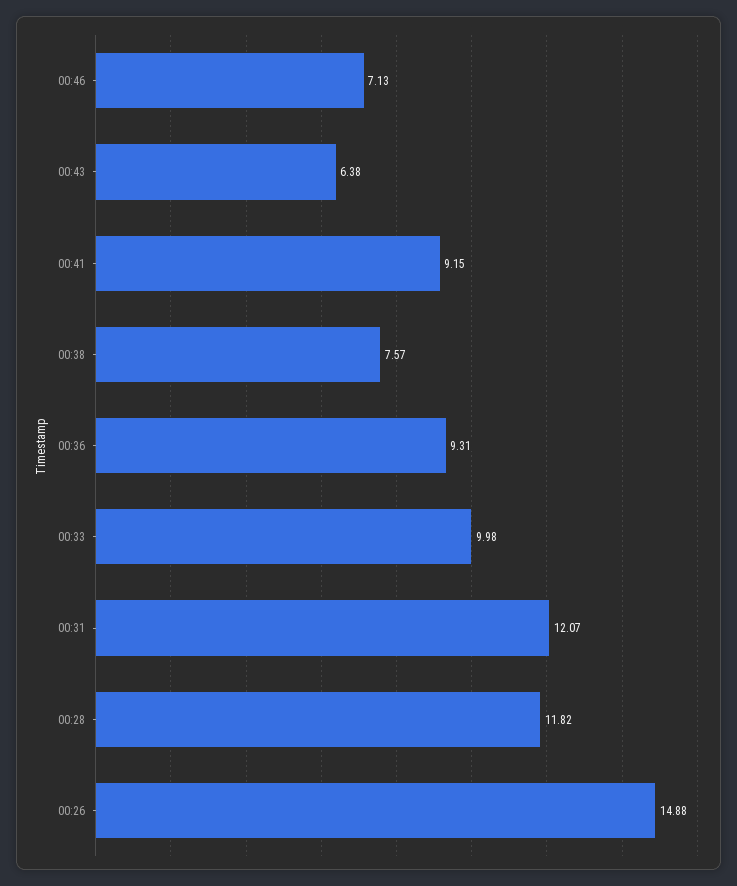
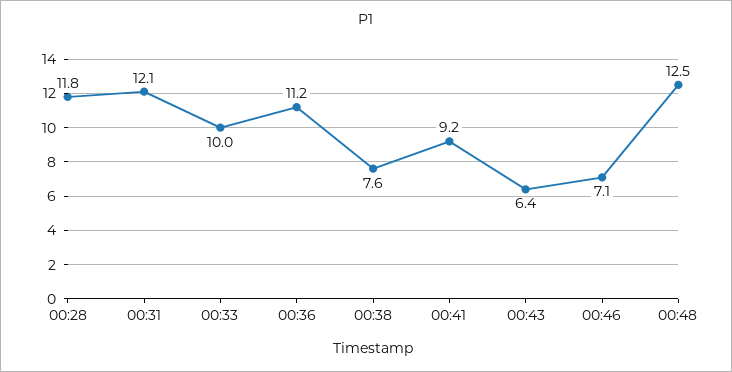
00:36: 9.31 -> 11.2
00:26: 14.88 -> none
00:48: none -> 12.5

